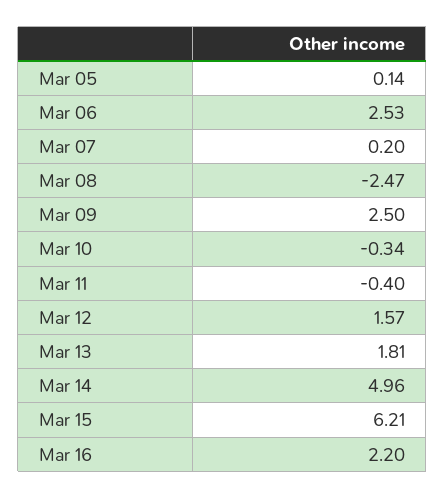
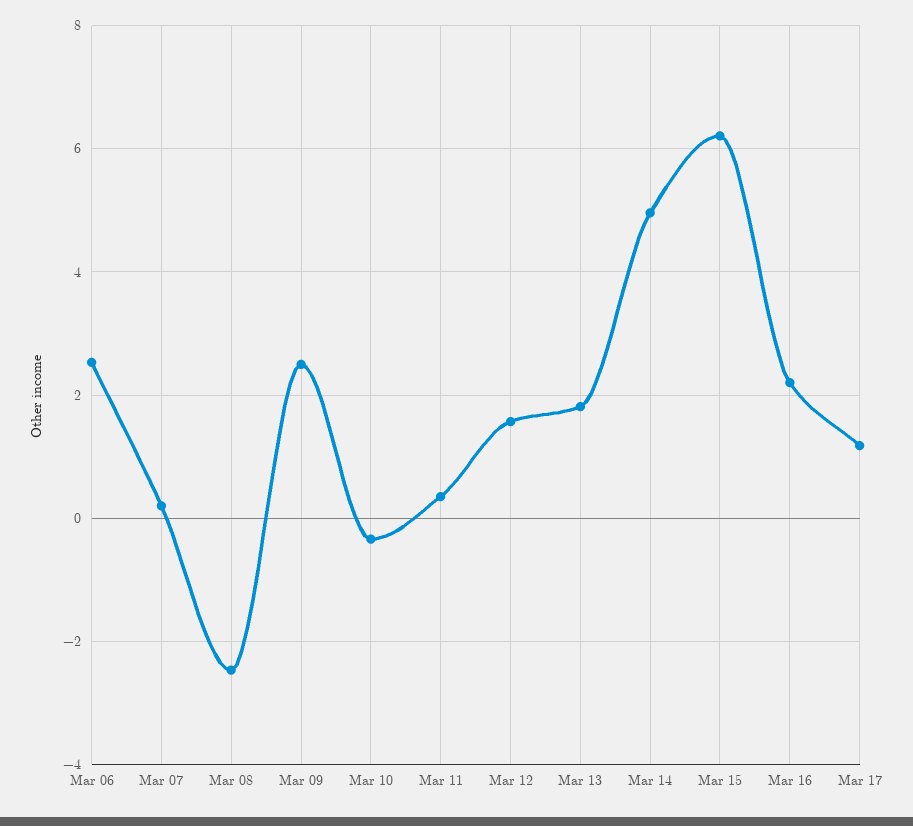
Mar 05: 0.14 -> none
Mar 11: -0.4 -> 0.4
Mar 17: none -> 1.2

